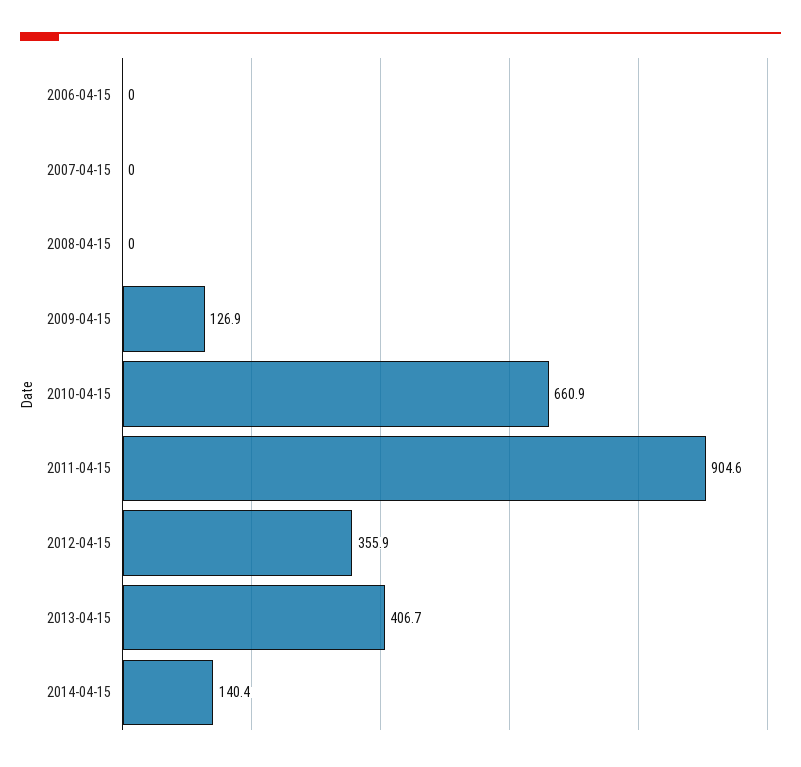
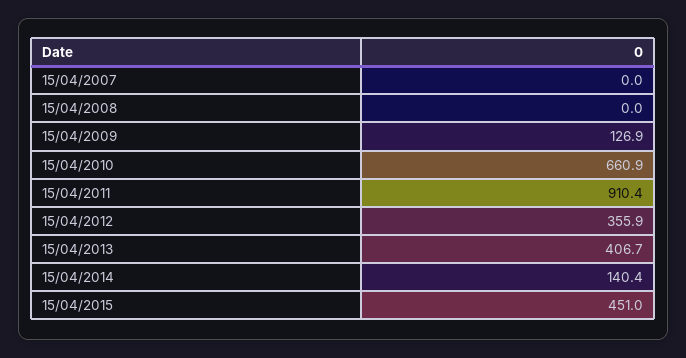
2006-04-15: 0 -> none
2011-04-15: 904.6 -> 910.4
15/04/2015: none -> 451

